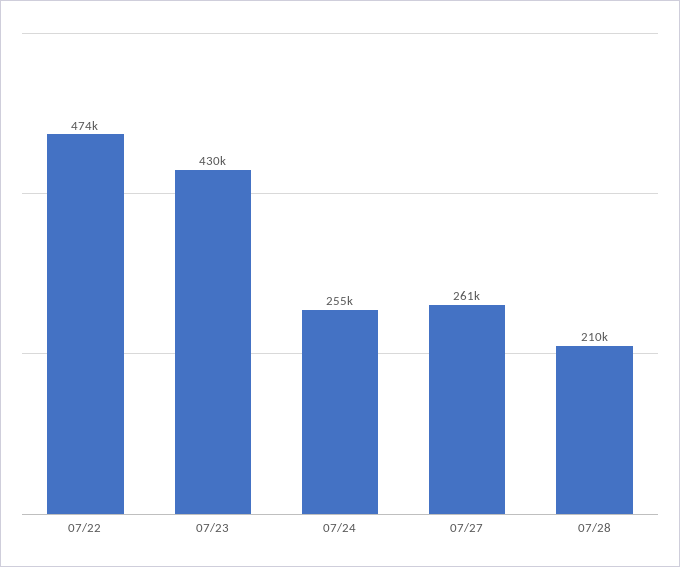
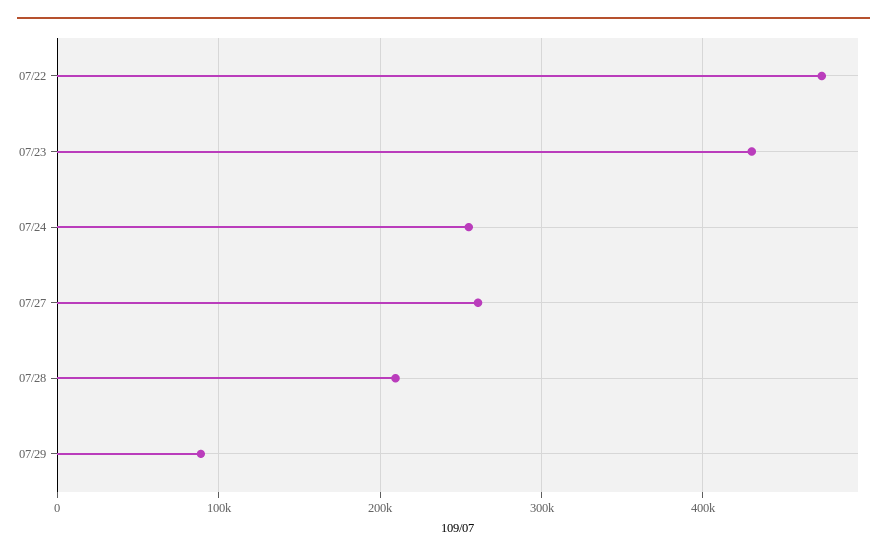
07/29: none -> 90000

